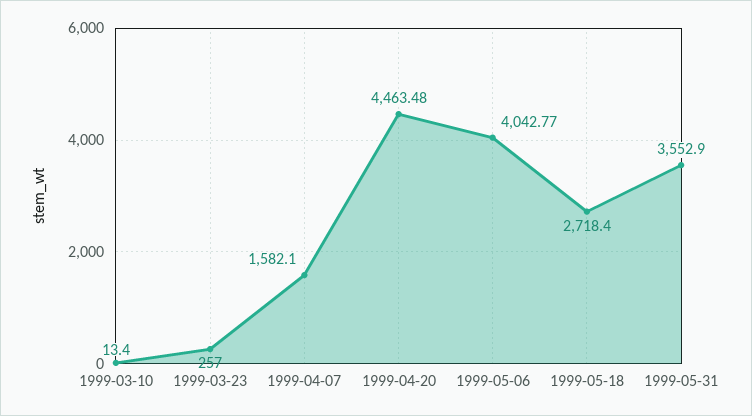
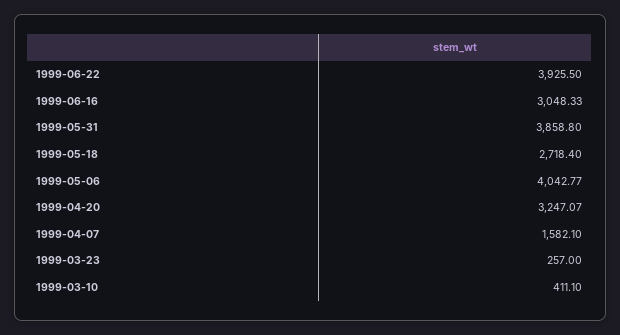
1999-03-10: 13.4 -> 411.1
1999-04-20: 4463.48 -> 3247.07
1999-05-31: 3552.9 -> 3858.8
1999-06-22: none -> 3925.5
1999-06-16: none -> 3048.33

